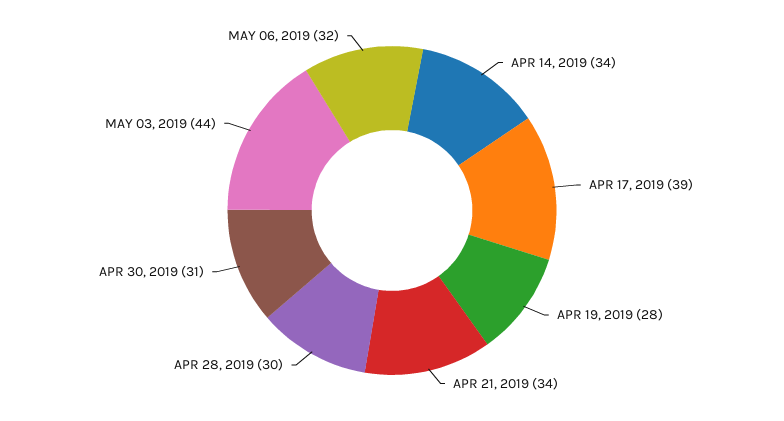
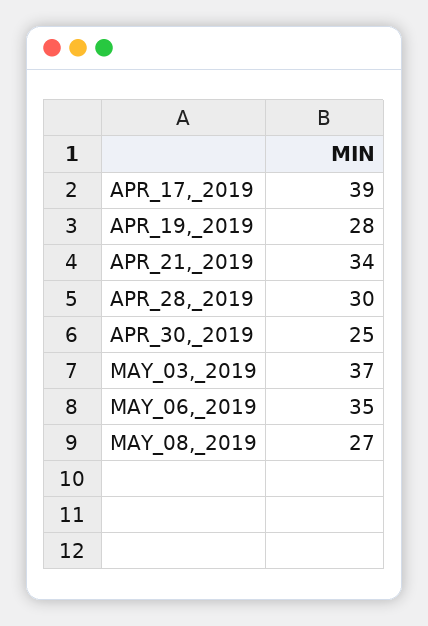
APR 14, 2019: 34 -> none
APR 30, 2019: 31 -> 25
MAY 03, 2019: 44 -> 37
MAY 06, 2019: 32 -> 35
MAY_08,_2019: none -> 27

